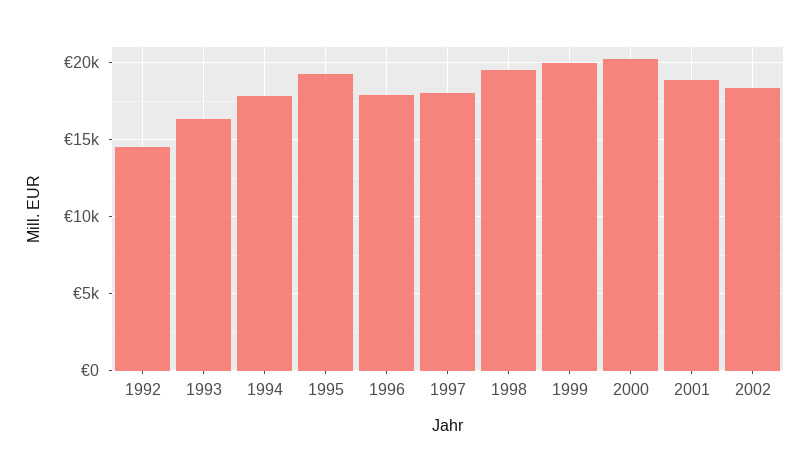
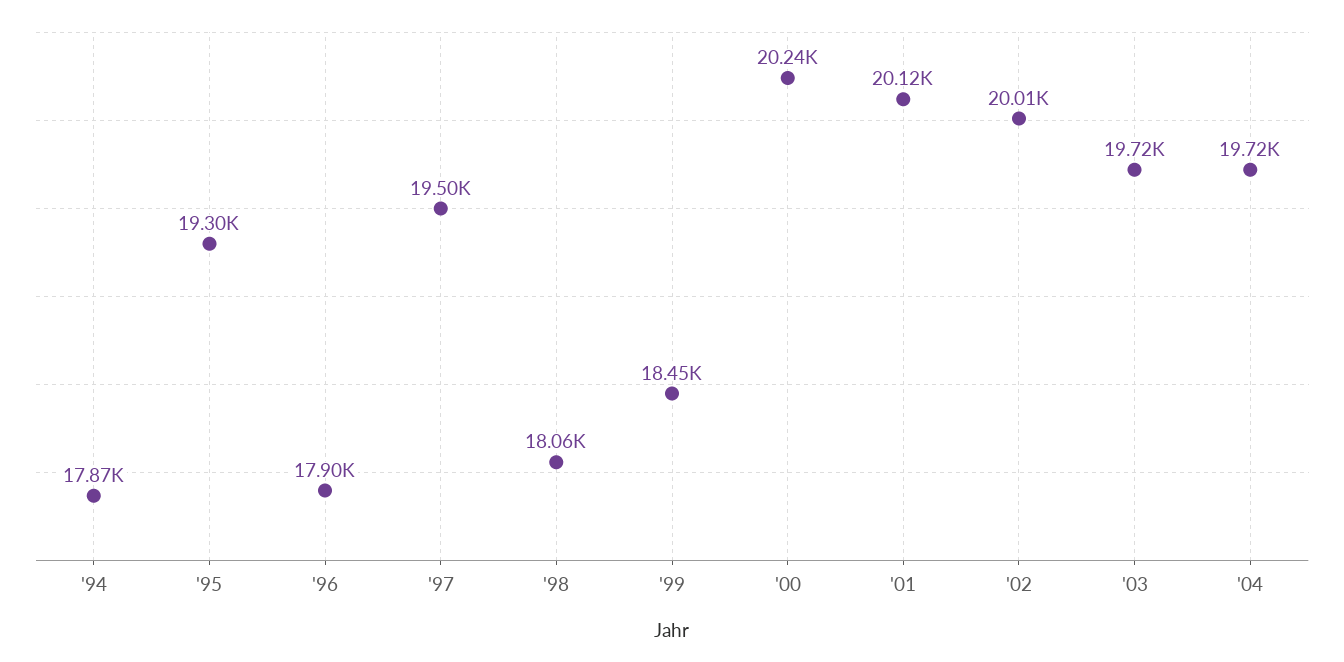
1992: 14500 -> none
1993: 16500 -> none
1997: 18000 -> 19500
1998: 19500 -> 18060
1999: 20000 -> 18450
2001: 19000 -> 20120
2002: 18500 -> 20010
'03: none -> 19720
'04: none -> 19720

